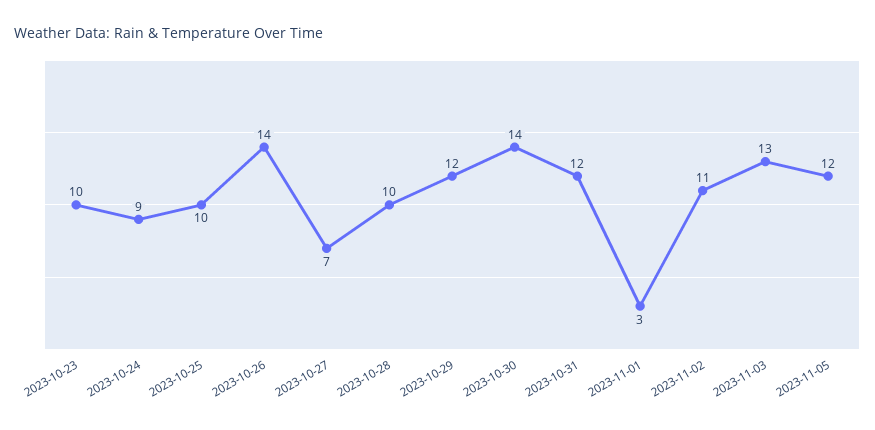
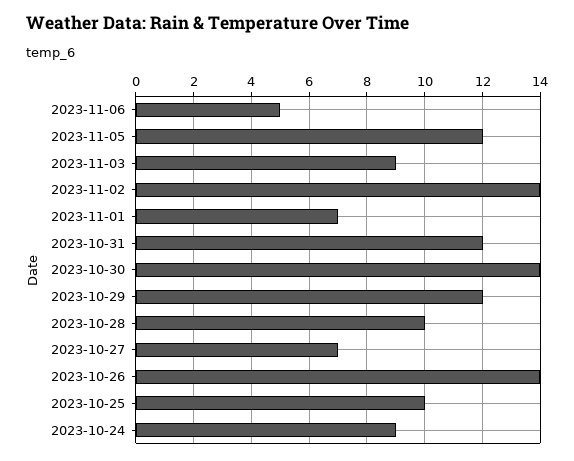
2023-10-23: 10 -> none
2023-11-01: 3 -> 7
2023-11-02: 11 -> 14
2023-11-03: 13 -> 9
2023-11-06: none -> 5

